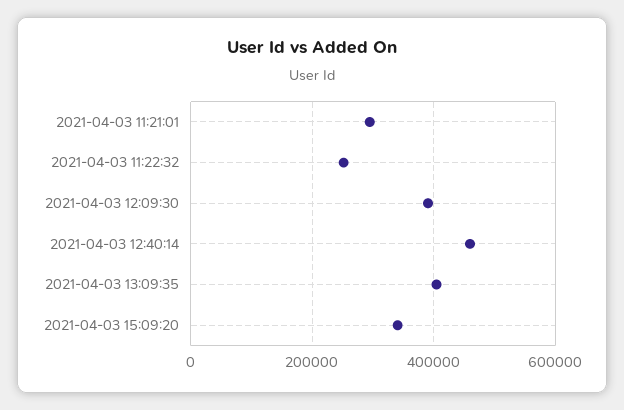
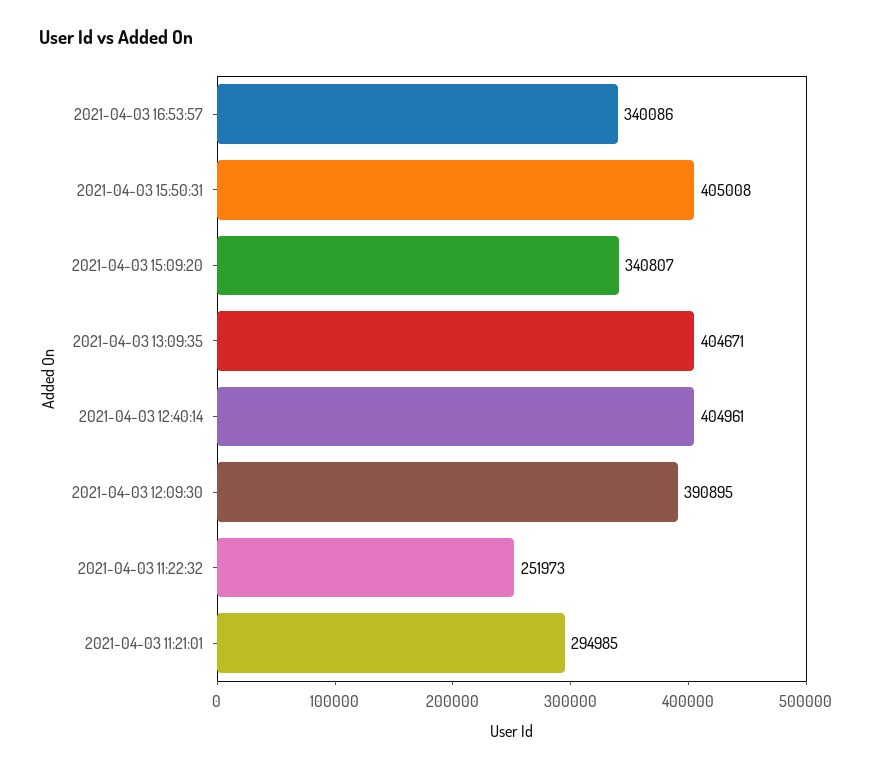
2021-04-03 12:40:14: 460000 -> 404961
2021-04-03 16:53:57: none -> 340086
2021-04-03 15:50:31: none -> 405008

